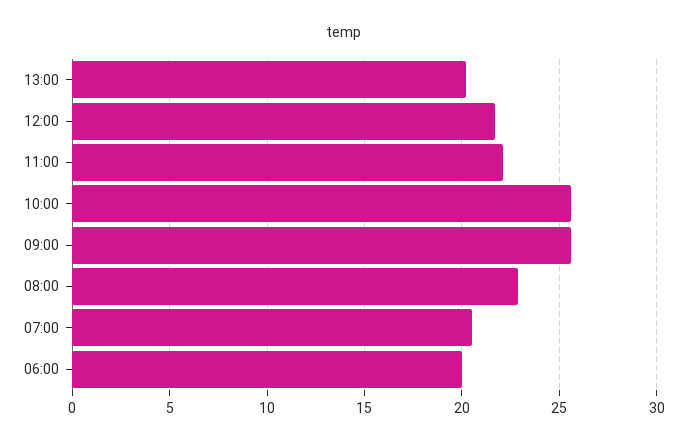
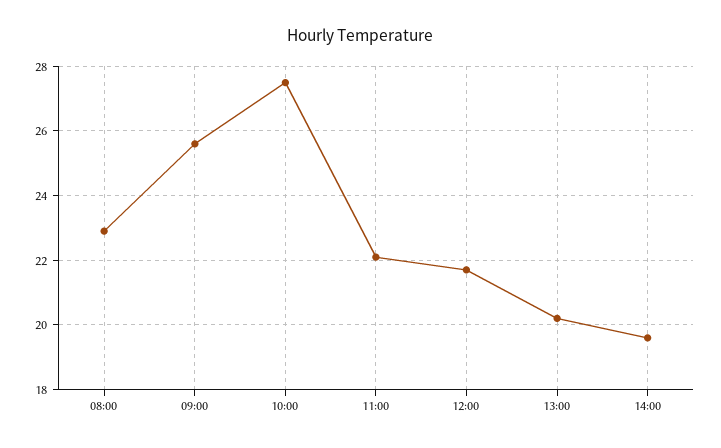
10:00: 25.5 -> 27.5
07:00: 20.5 -> none
06:00: 20 -> none
14:00: none -> 19.5

